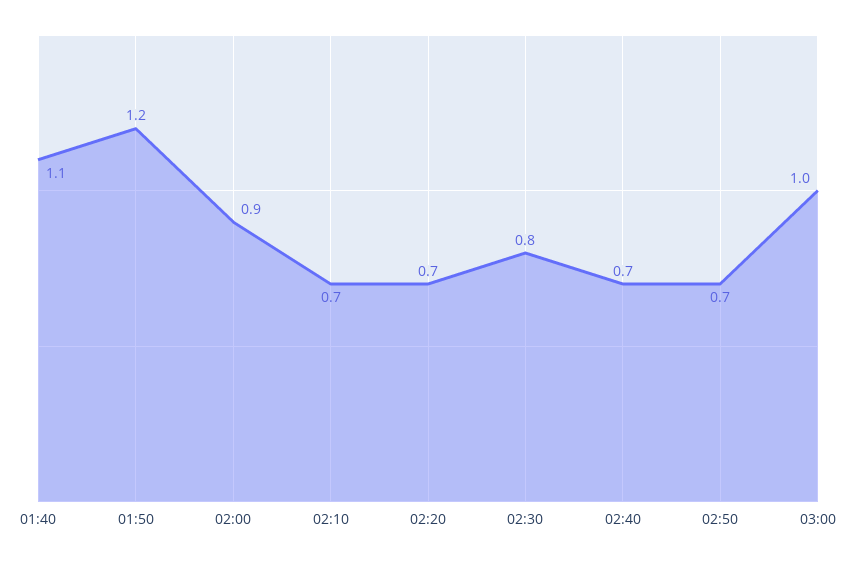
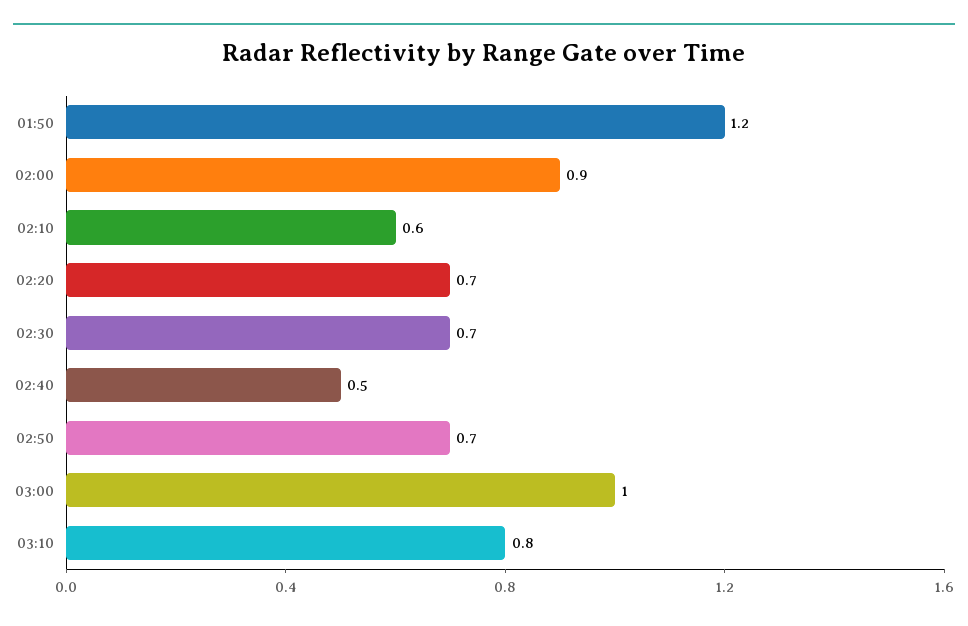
01:40: 1.1 -> none
02:10: 0.7 -> 0.6
02:30: 0.8 -> 0.7
02:40: 0.7 -> 0.5
03:10: none -> 0.8

